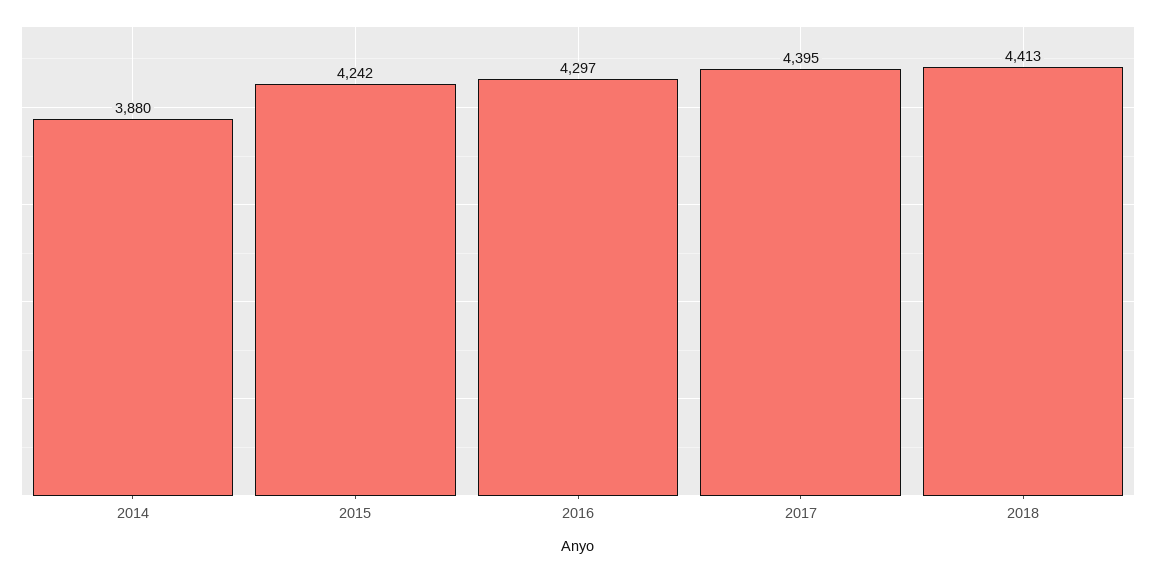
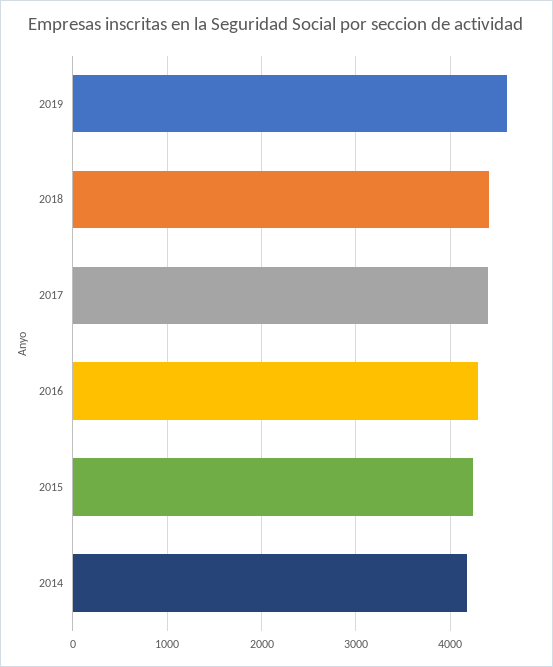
2014: 3880 -> 4200
2019: none -> 4600

